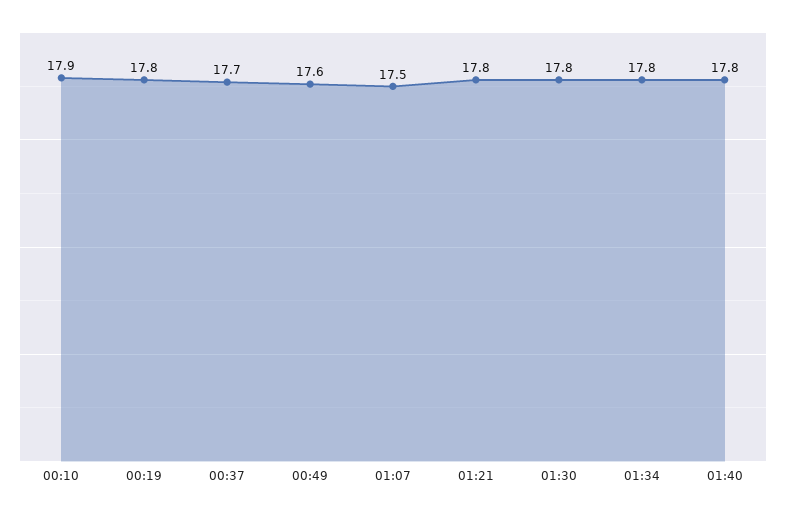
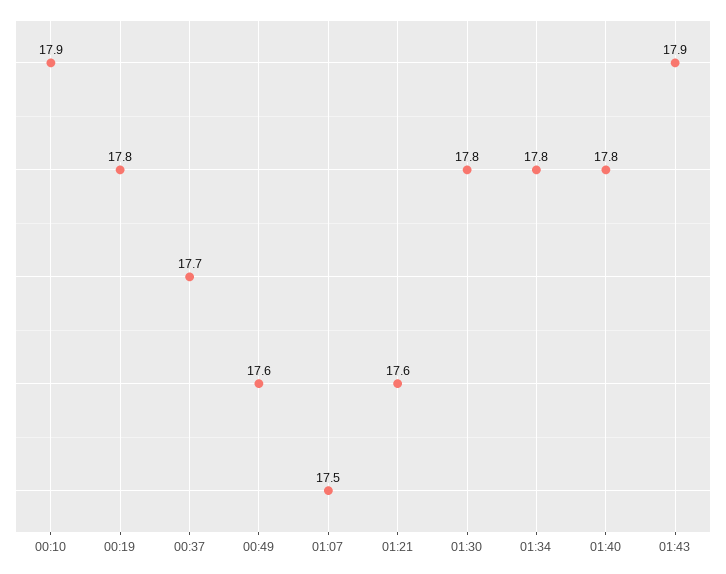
01:21: 17.8 -> 17.6
01:43: none -> 17.9

